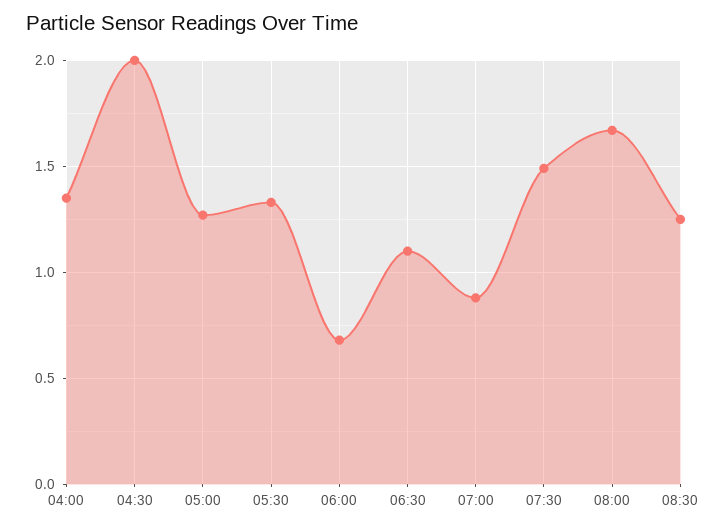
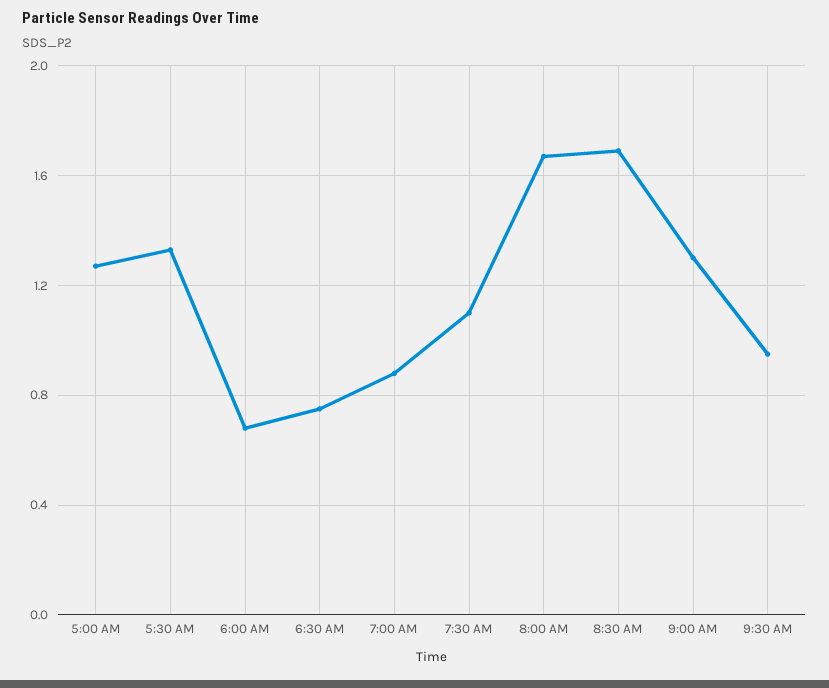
04:00: 1.35 -> none
04:30: 2 -> none
06:30: 1.1 -> 0.75
07:30: 1.5 -> 1.1
08:30: 1.25 -> 1.7
9:00 AM: none -> 1.3
9:30 AM: none -> 0.95

